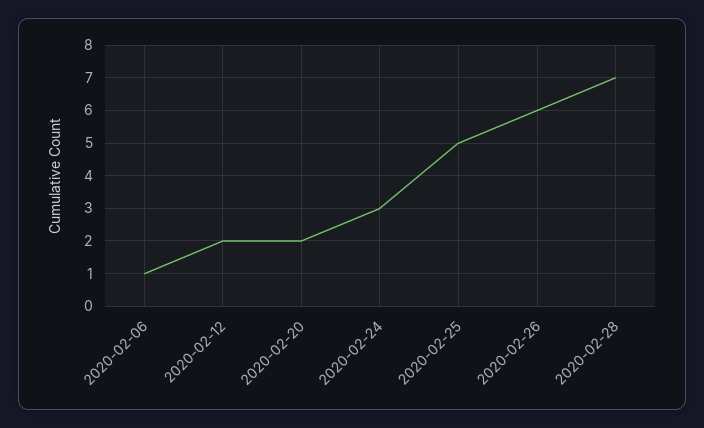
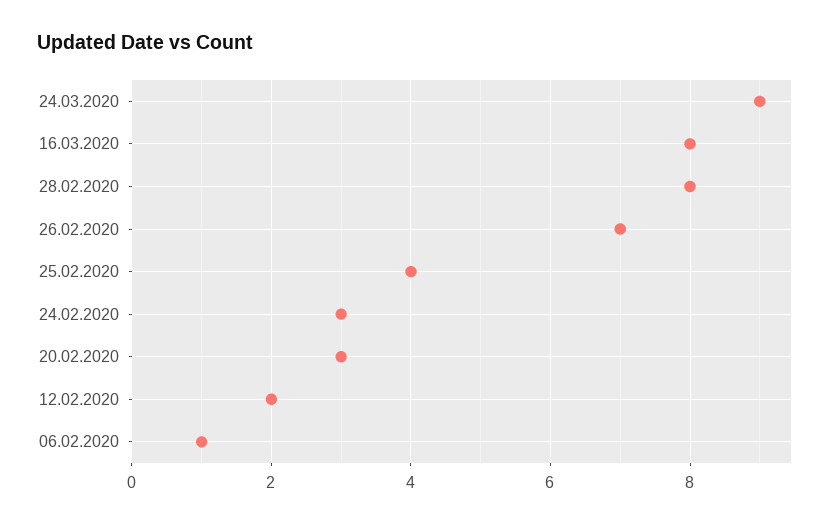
2020-02-20: 2 -> 3
2020-02-25: 5 -> 4
2020-02-26: 6 -> 7
2020-02-28: 7 -> 8
24.03.2020: none -> 9
16.03.2020: none -> 8

